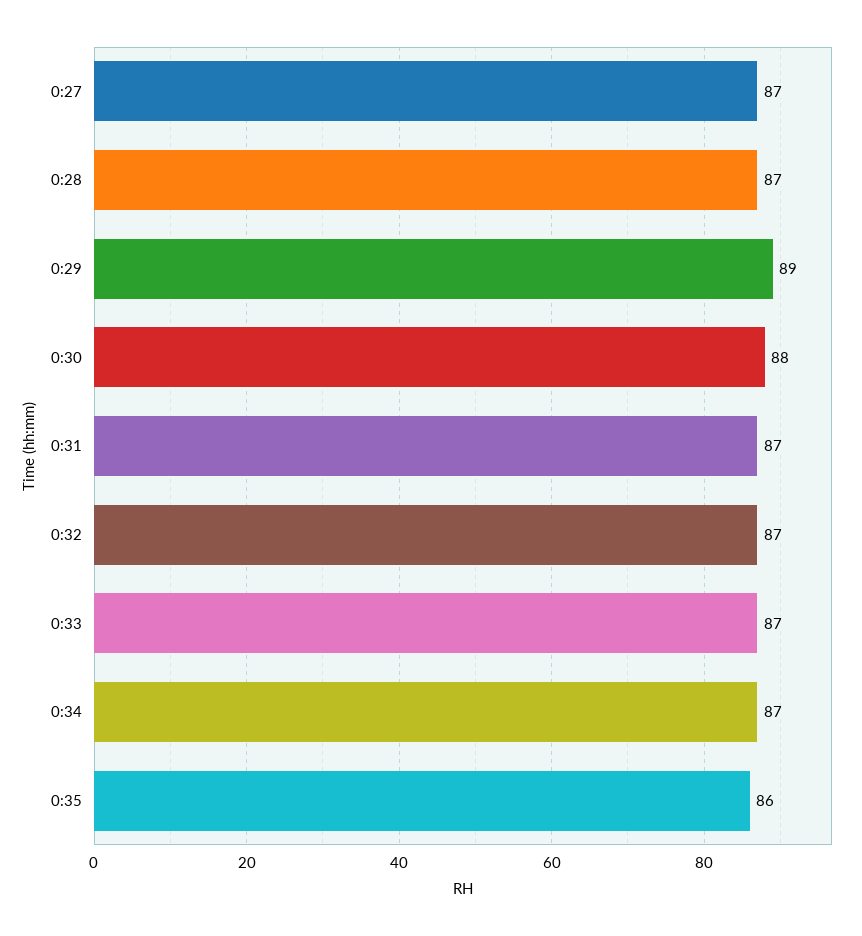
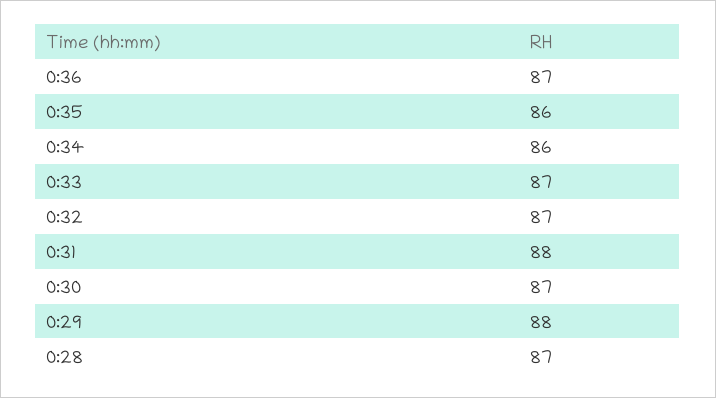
0:27: 87 -> none
0:29: 89 -> 88
0:30: 88 -> 87
0:31: 87 -> 88
0:34: 87 -> 86
0:36: none -> 87

